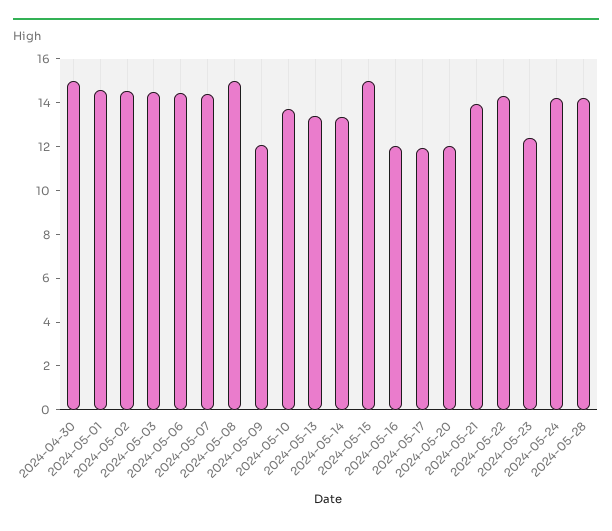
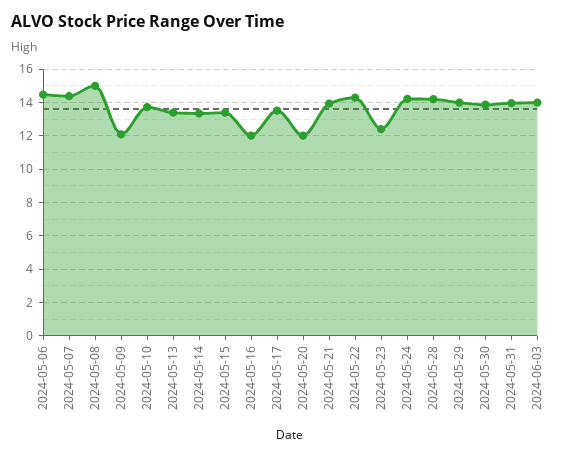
2024-04-30: 15 -> none
2024-05-01: 14.5 -> none
2024-05-02: 14.5 -> none
2024-05-03: 14.5 -> none
2024-05-15: 15 -> 13.5
2024-05-17: 12 -> 13.5
2024-05-29: none -> 14
2024-05-30: none -> 14
2024-05-31: none -> 14
2024-06-03: none -> 14

